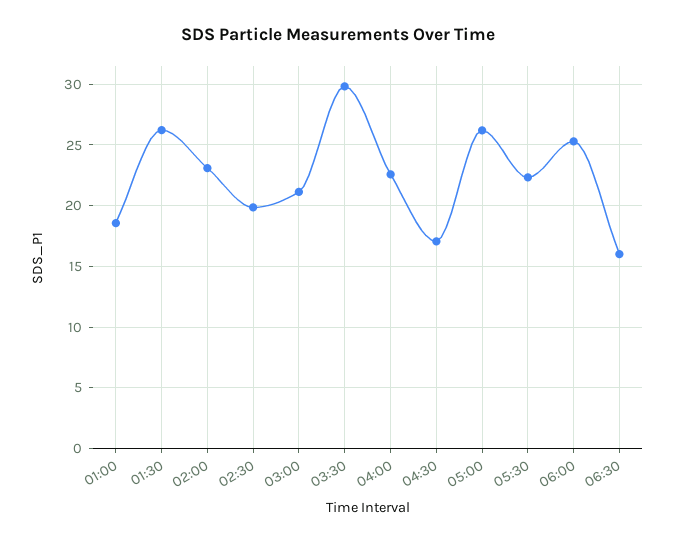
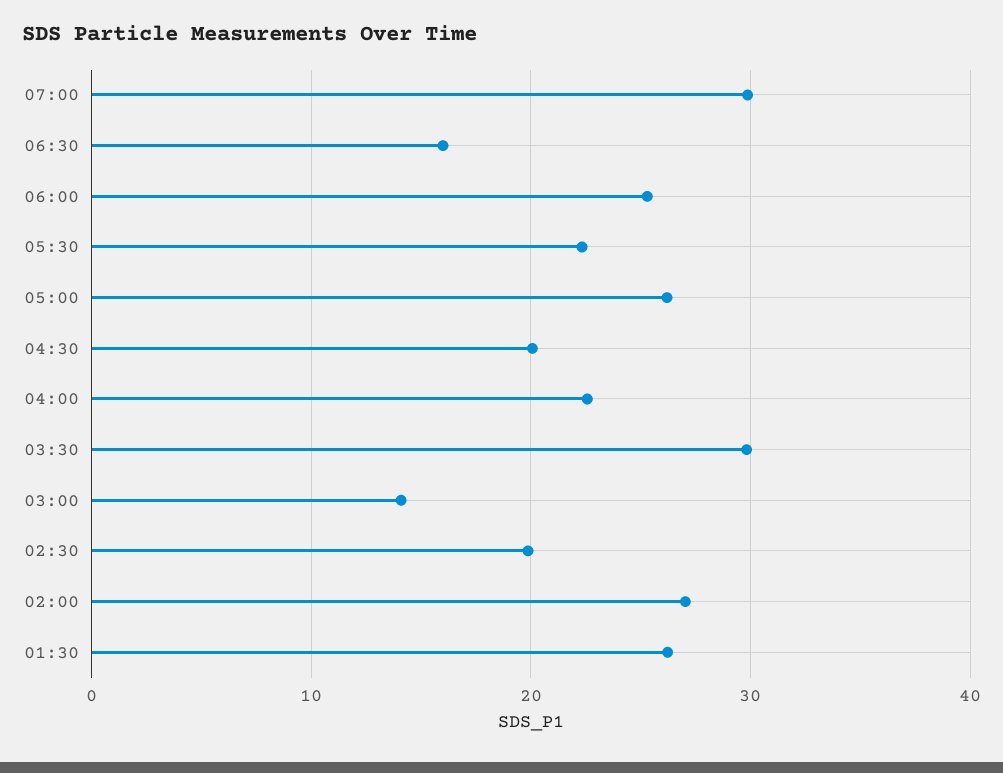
01:00: 18.5 -> none
02:00: 23 -> 27
03:00: 21 -> 14
04:30: 17 -> 20
07:00: none -> 30

